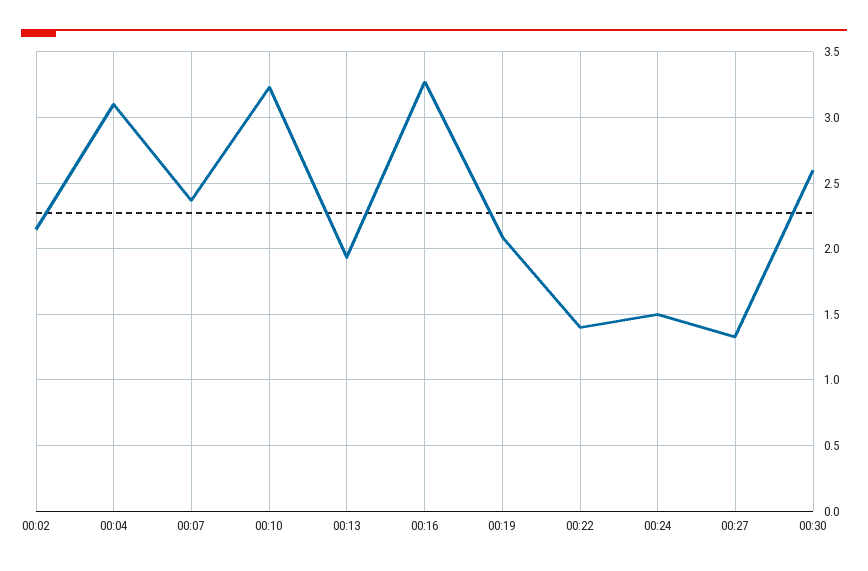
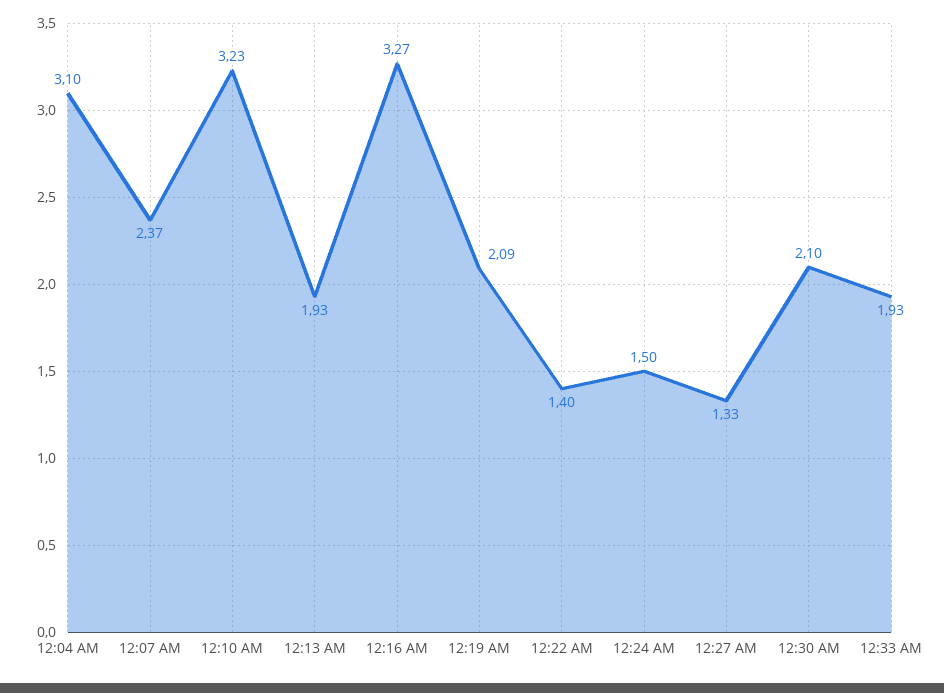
00:02: 2.15 -> none
00:30: 2.6 -> 2.1
12:33 AM: none -> 1.93

